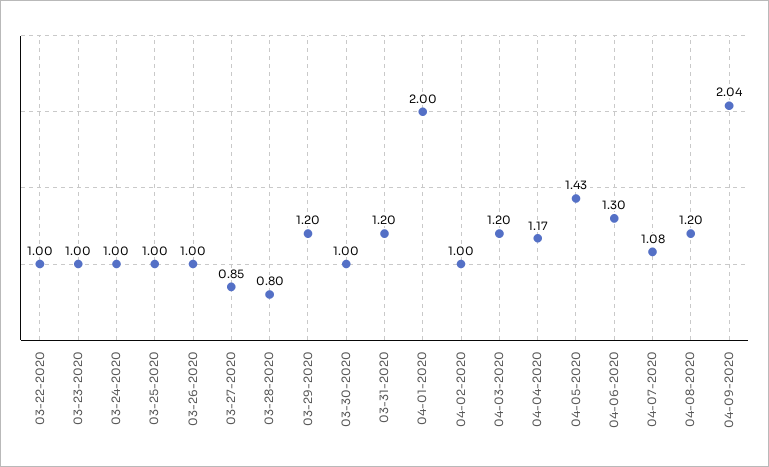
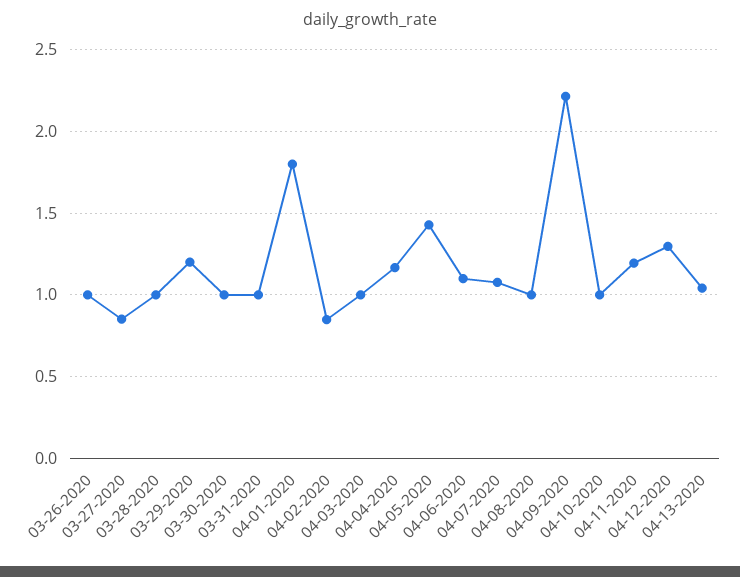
03-22-2020: 1 -> none
03-23-2020: 1 -> none
03-24-2020: 1 -> none
03-25-2020: 1 -> none
03-28-2020: 0.8 -> 1
03-31-2020: 1.2 -> 1
04-01-2020: 2 -> 1.8
04-02-2020: 1 -> 0.85
04-03-2020: 1.2 -> 1
04-06-2020: 1.3 -> 1.1
04-08-2020: 1.2 -> 1
04-09-2020: 2.04 -> 2.2
04-10-2020: none -> 1
04-11-2020: none -> 1.2
04-12-2020: none -> 1.3
04-13-2020: none -> 1.05

